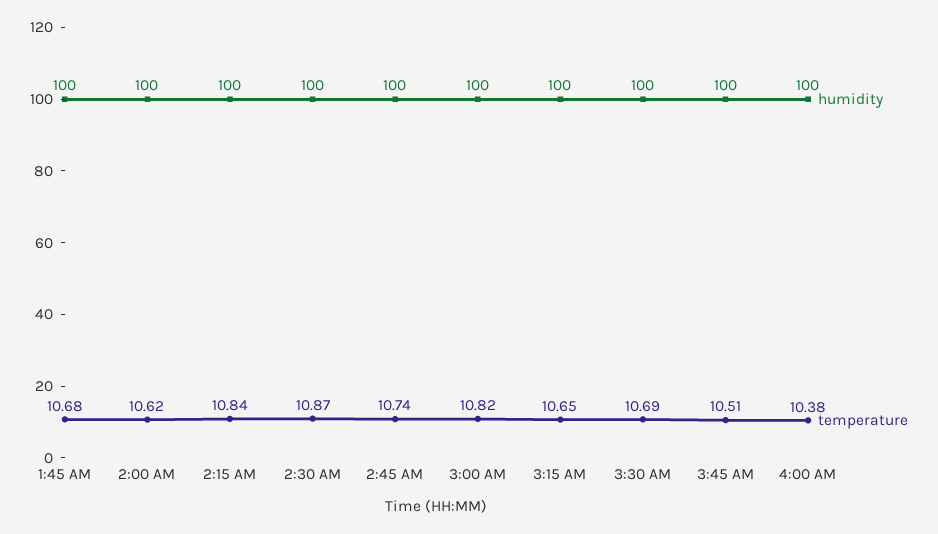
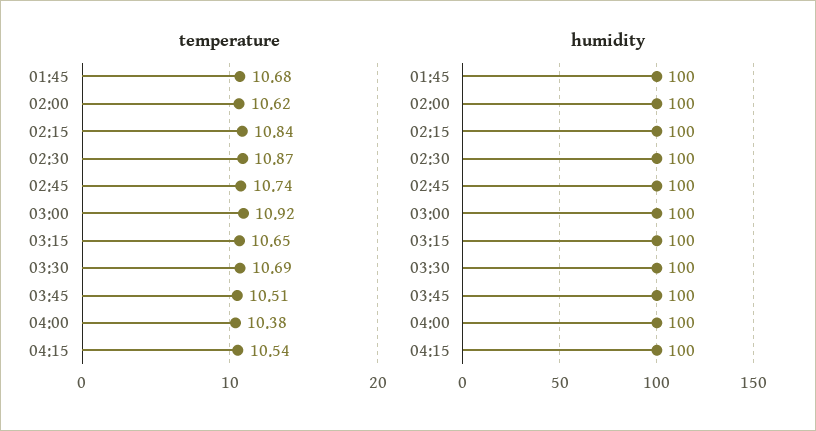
temperature, 3:00 AM: 10.82 -> 10.92
temperature, 04:15: none -> 10.54
humidity, 04:15: none -> 100

